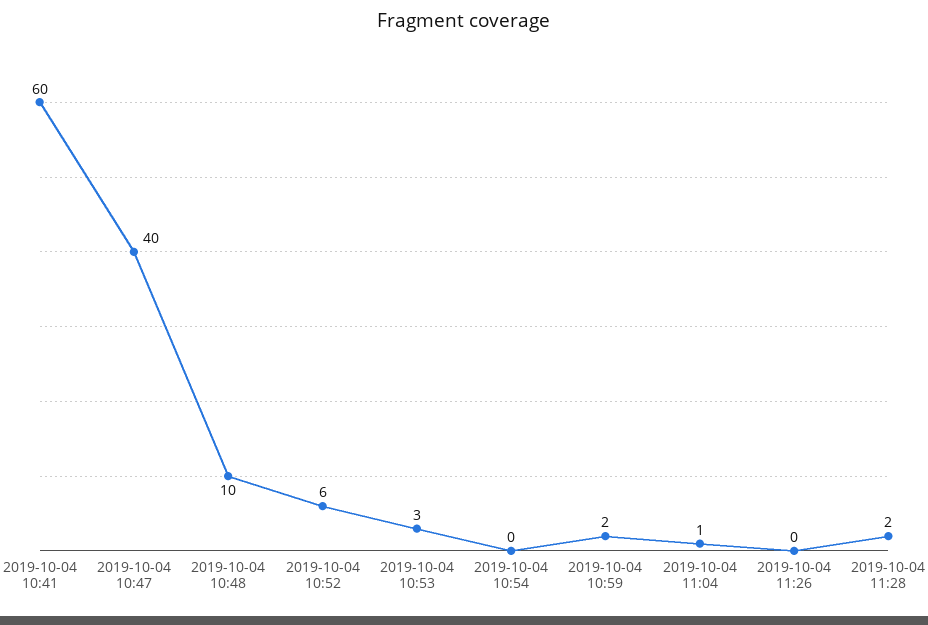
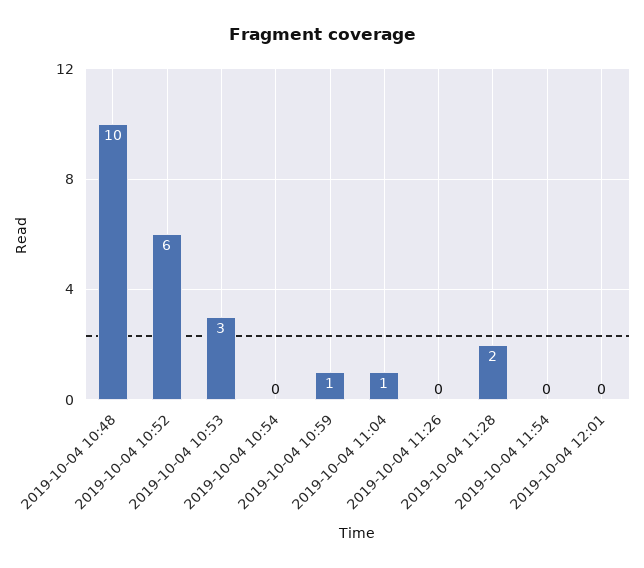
2019-10-04 10:41: 60 -> none
2019-10-04 10:47: 40 -> none
2019-10-04 10:59: 2 -> 1
2019-10-04 11:54: none -> 0
2019-10-04 12:01: none -> 0

